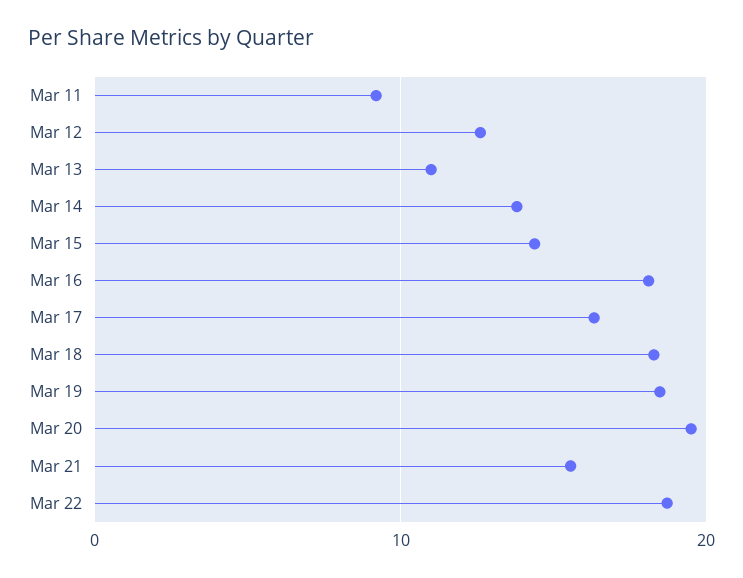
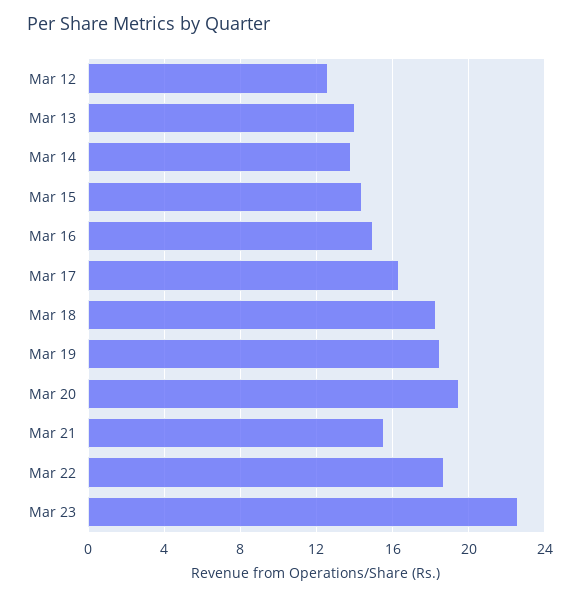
Mar 11: 9 -> none
Mar 13: 11 -> 14
Mar 16: 18 -> 15
Mar 23: none -> 22.5

